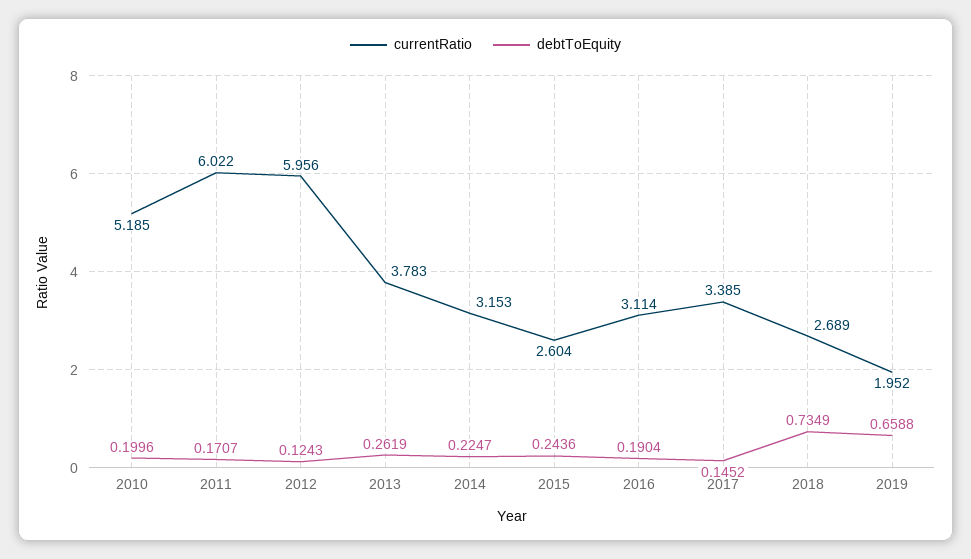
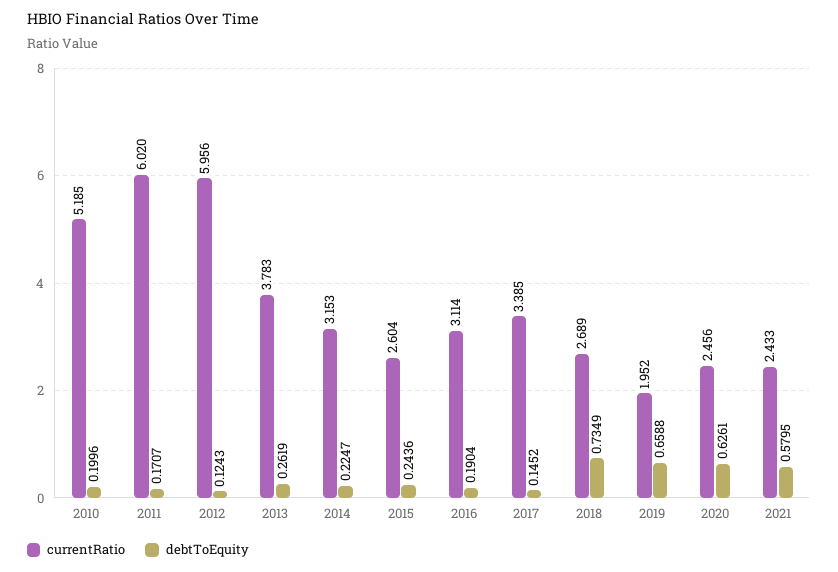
currentRatio, 2011: 6.022 -> 6.02
currentRatio, 2020: none -> 2.456
debtToEquity, 2020: none -> 0.6261
currentRatio, 2021: none -> 2.433
debtToEquity, 2021: none -> 0.5795

